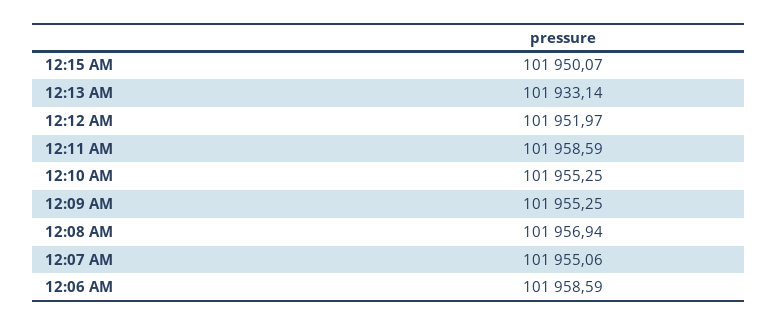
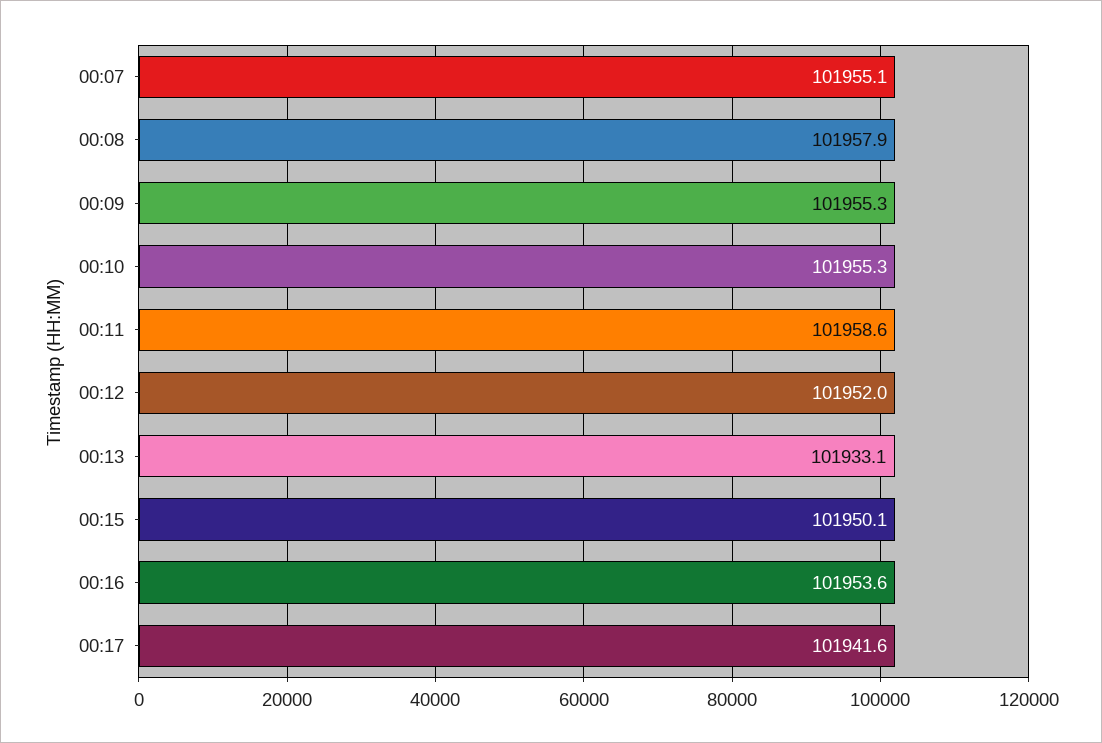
12:08 AM: 101956.94 -> 101957.9
12:06 AM: 101958.59 -> none
00:16: none -> 101953.6
00:17: none -> 101941.6

